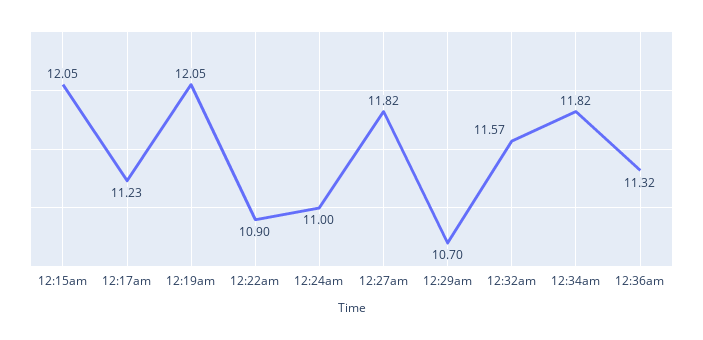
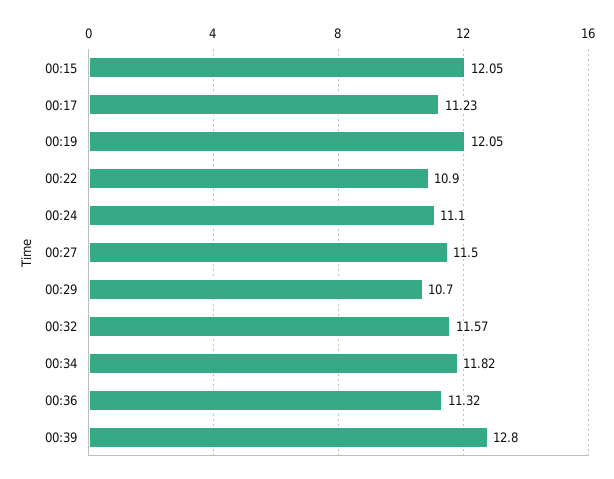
12:24am: 11 -> 11.1
12:27am: 11.82 -> 11.5
00:39: none -> 12.8

